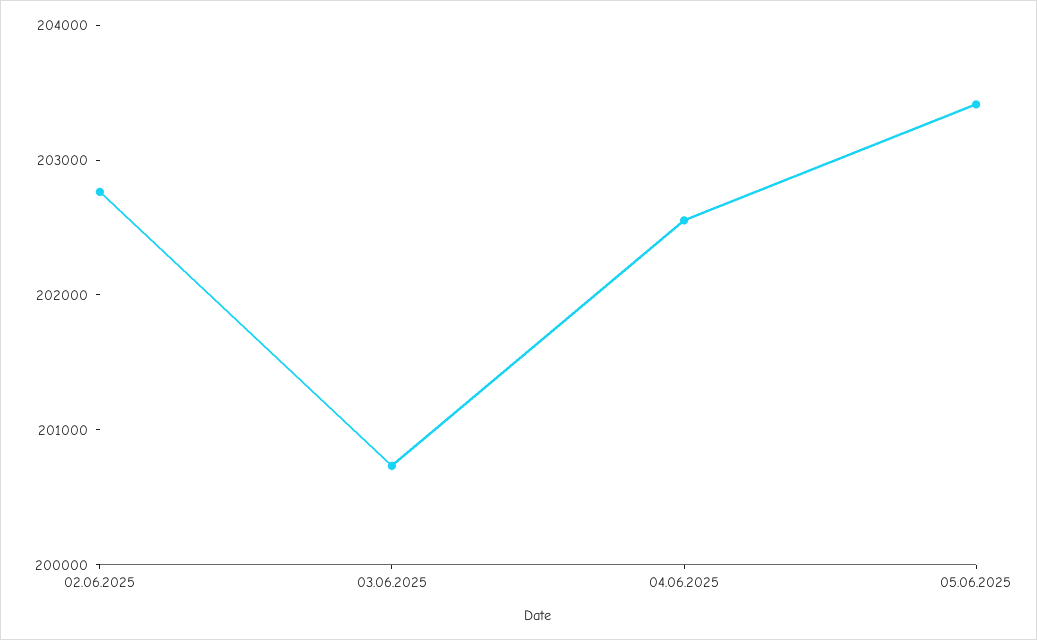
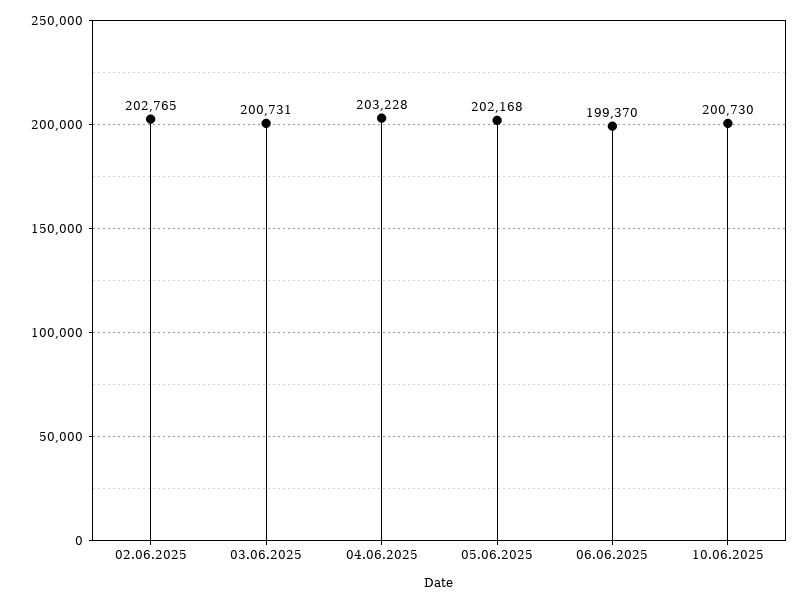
04.06.2025: 202600 -> 203228
05.06.2025: 203400 -> 202168
06.06.2025: none -> 199370
10.06.2025: none -> 200730

